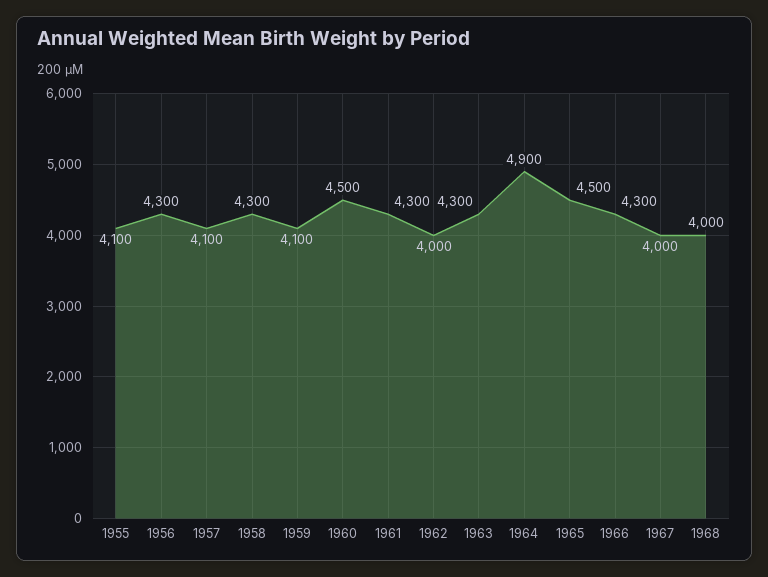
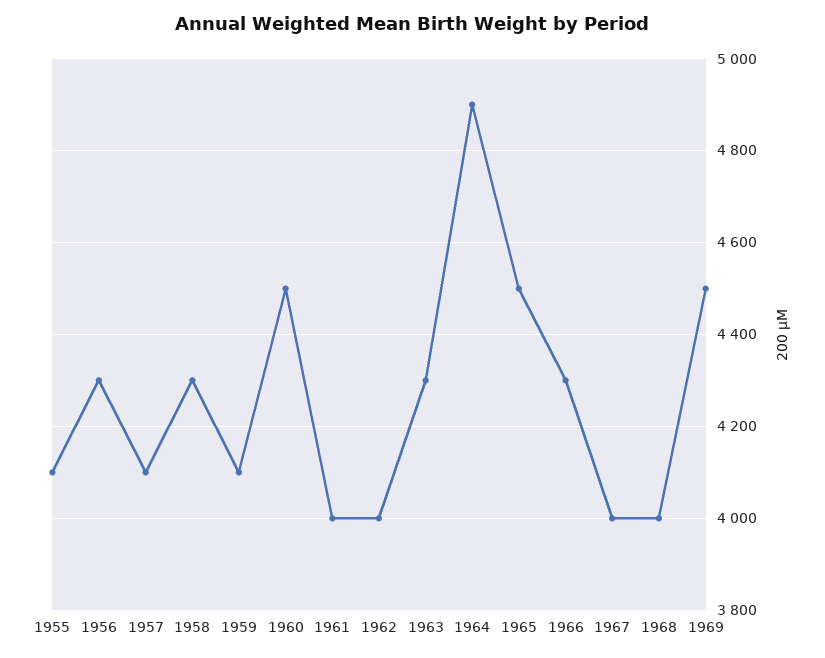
1961: 4300 -> 4000
1969: none -> 4500

